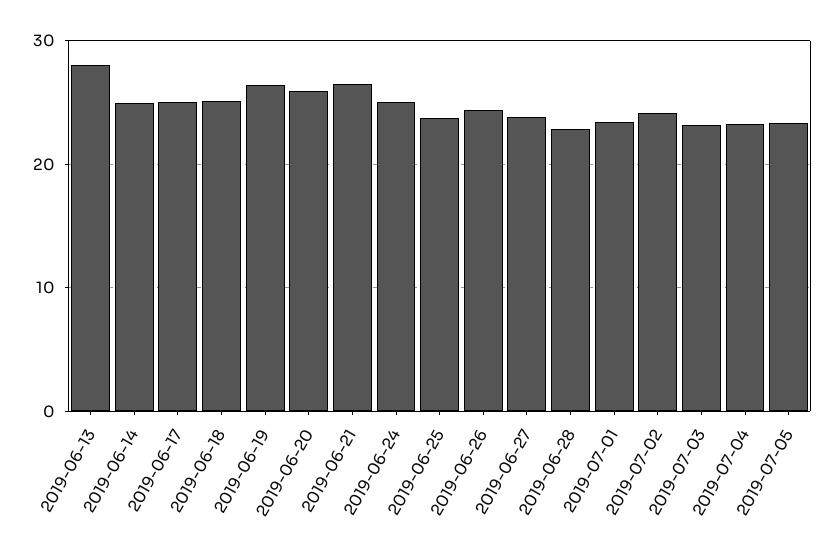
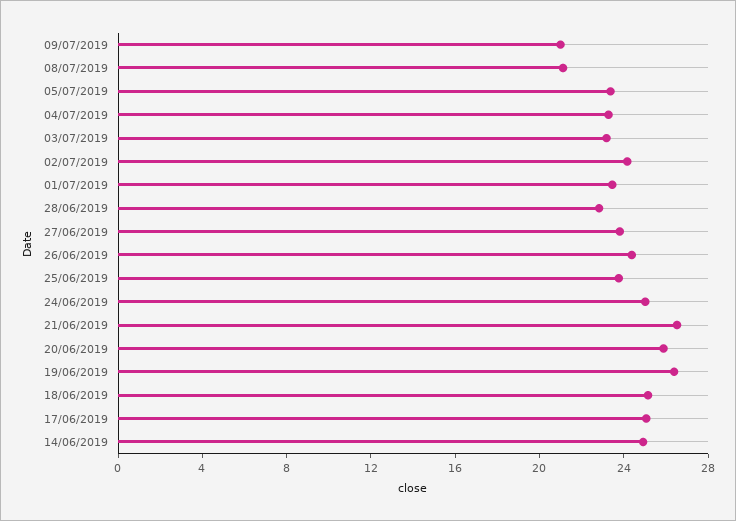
2019-06-13: 28 -> none
09/07/2019: none -> 21
08/07/2019: none -> 21

